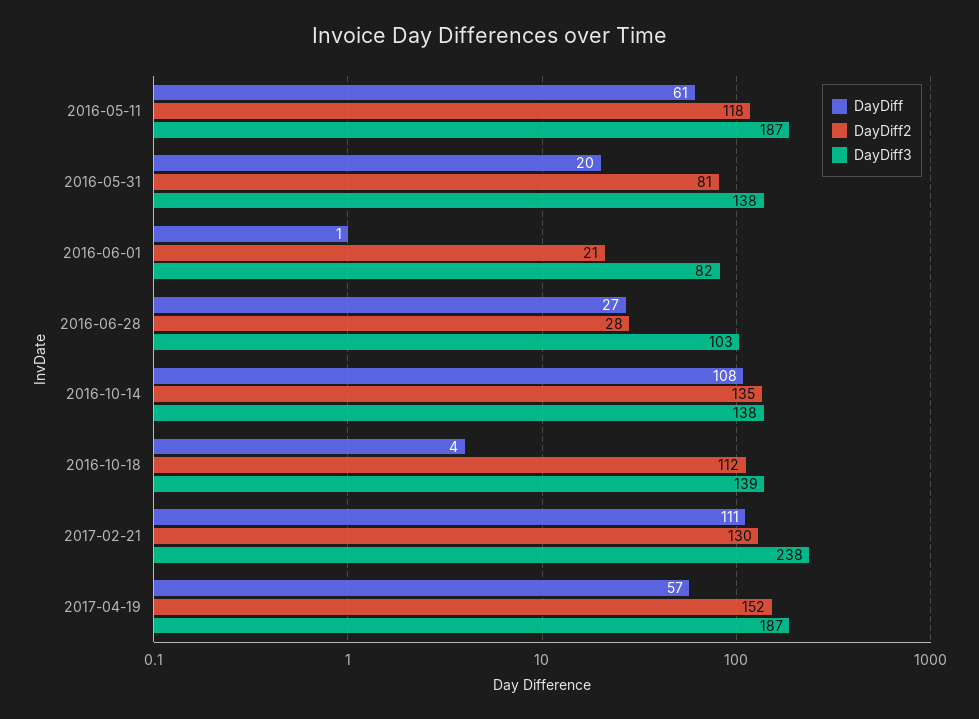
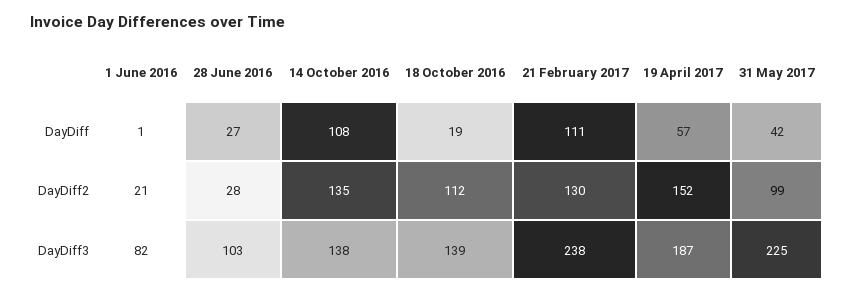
DayDiff, 2016-05-11: 61 -> none
DayDiff2, 2016-05-11: 118 -> none
DayDiff3, 2016-05-11: 187 -> none
DayDiff, 2016-05-31: 20 -> none
DayDiff2, 2016-05-31: 81 -> none
DayDiff3, 2016-05-31: 138 -> none
DayDiff, 2016-10-18: 4 -> 19
DayDiff, 31 May 2017: none -> 42
DayDiff2, 31 May 2017: none -> 99
DayDiff3, 31 May 2017: none -> 225

